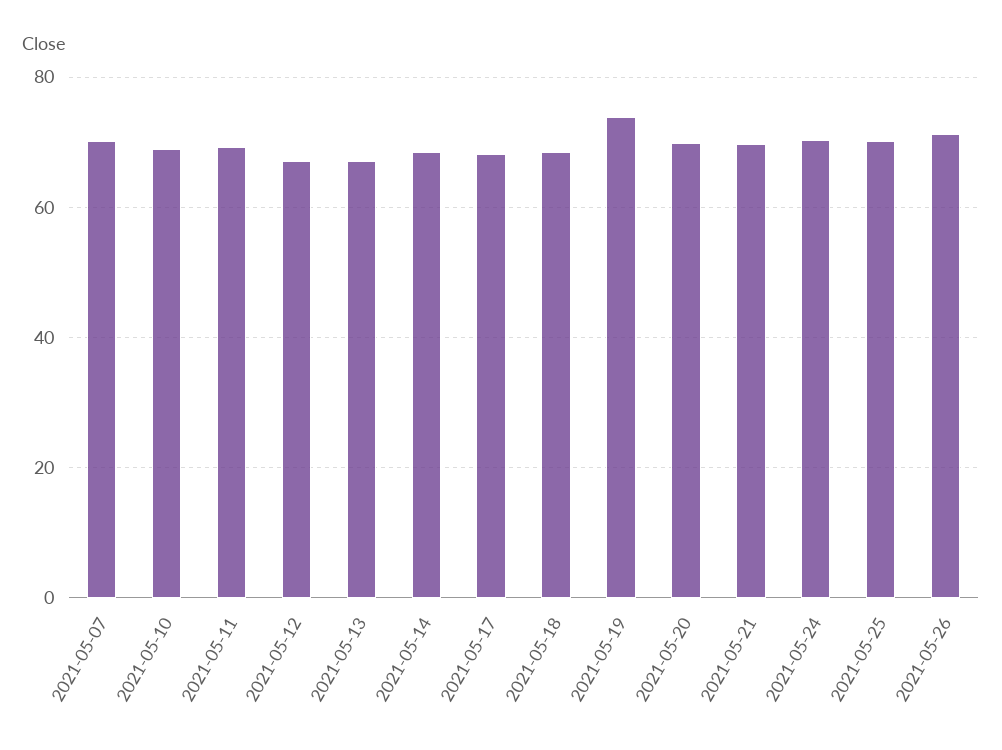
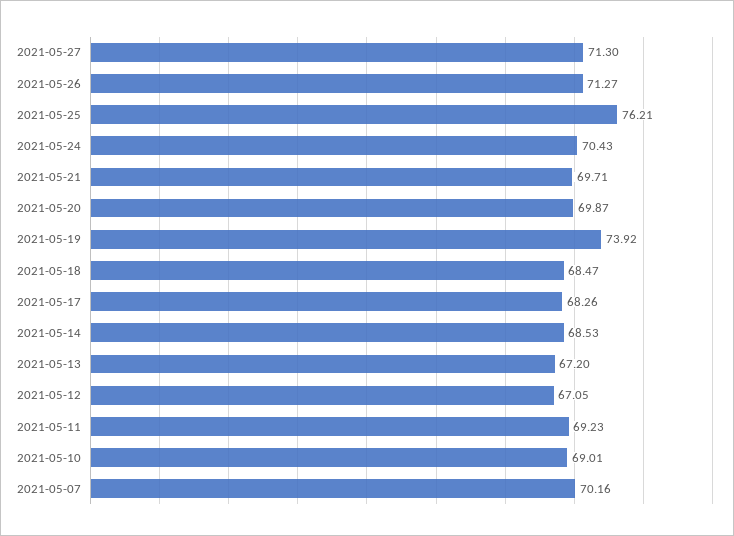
2021-05-25: 70 -> 76.21
2021-05-27: none -> 71.3

